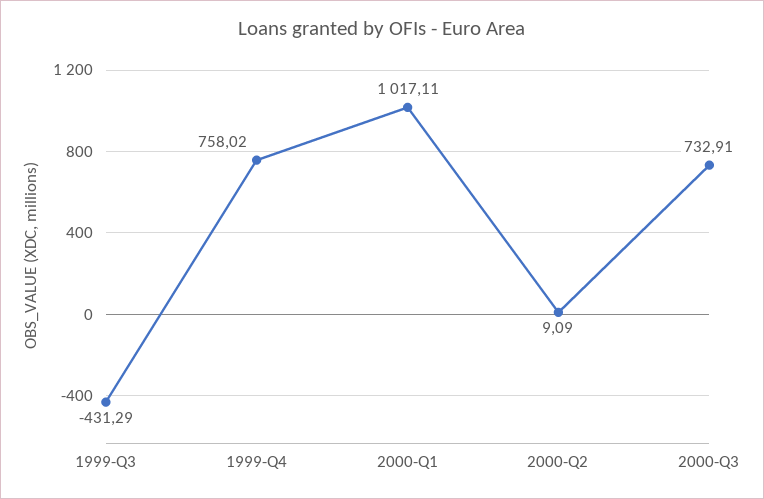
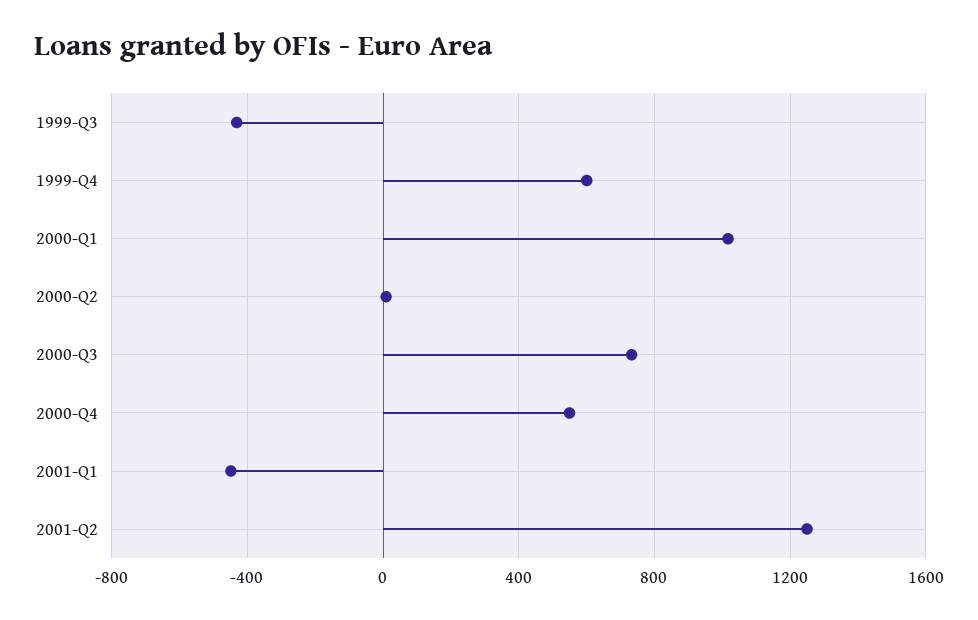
1999-Q4: 758.02 -> 600
2000-Q4: none -> 550
2001-Q1: none -> -450
2001-Q2: none -> 1250

